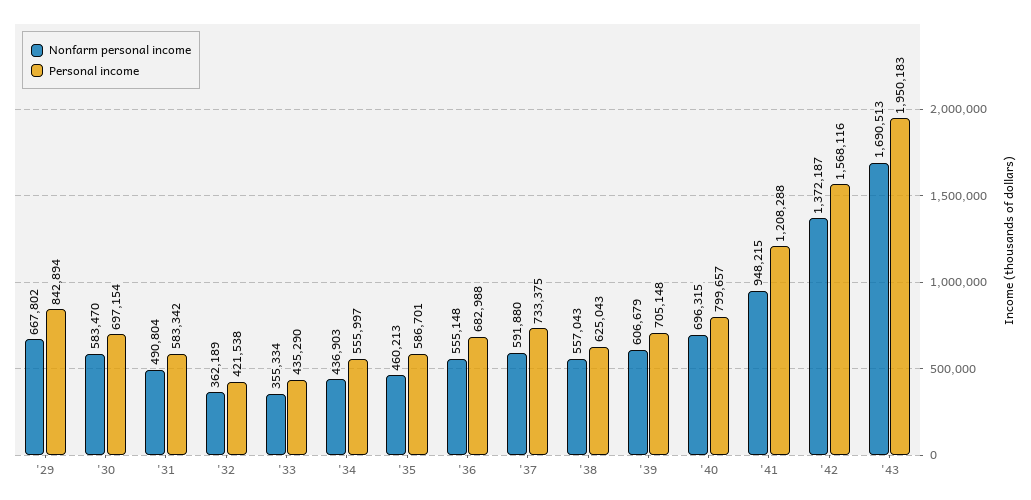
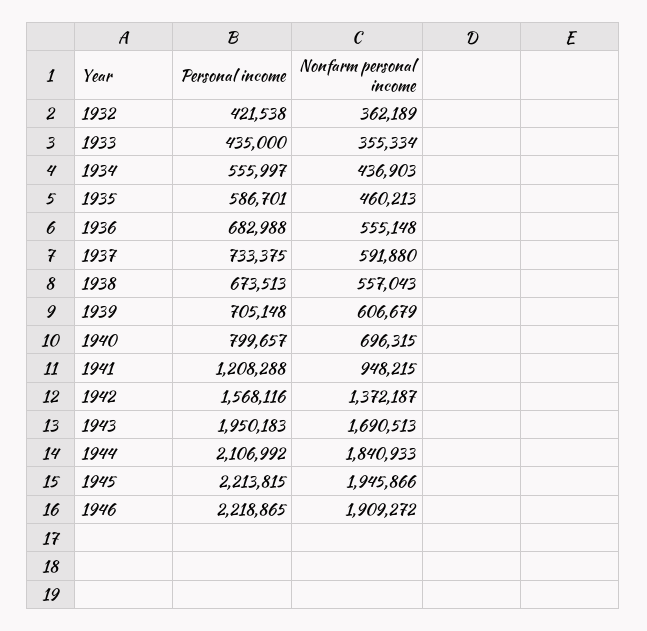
Nonfarm personal income, '29: 667802 -> none
Personal income, '29: 842894 -> none
Nonfarm personal income, '30: 583470 -> none
Personal income, '30: 697154 -> none
Nonfarm personal income, '31: 490804 -> none
Personal income, '31: 583342 -> none
Personal income, '33: 435290 -> 435000
Personal income, '38: 625043 -> 673513
Personal income, 1944: none -> 2106992
Nonfarm personal income, 1944: none -> 1840933
Personal income, 1945: none -> 2213815
Nonfarm personal income, 1945: none -> 1945866
Personal income, 1946: none -> 2218865
Nonfarm personal income, 1946: none -> 1909272

